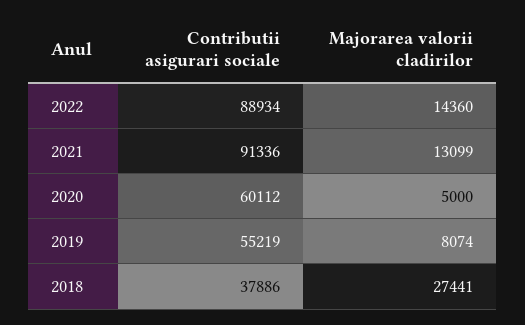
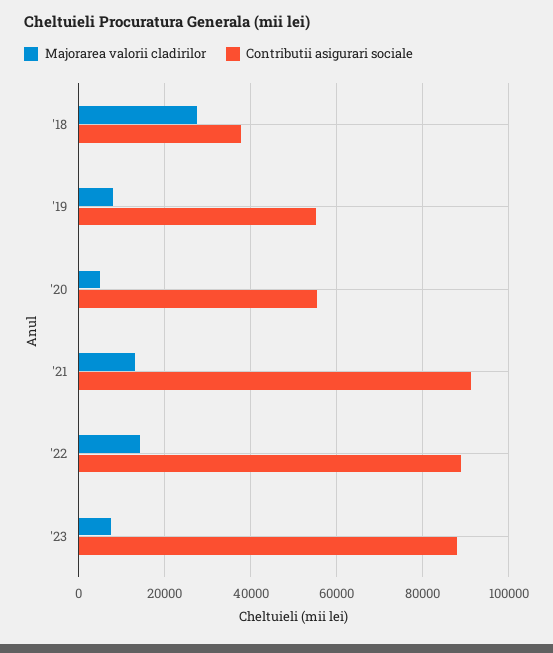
Contributii asigurari sociale, 2020: 60112 -> 56000
Majorarea valorii cladirilor, '23: none -> 8000
Contributii asigurari sociale, '23: none -> 88000

